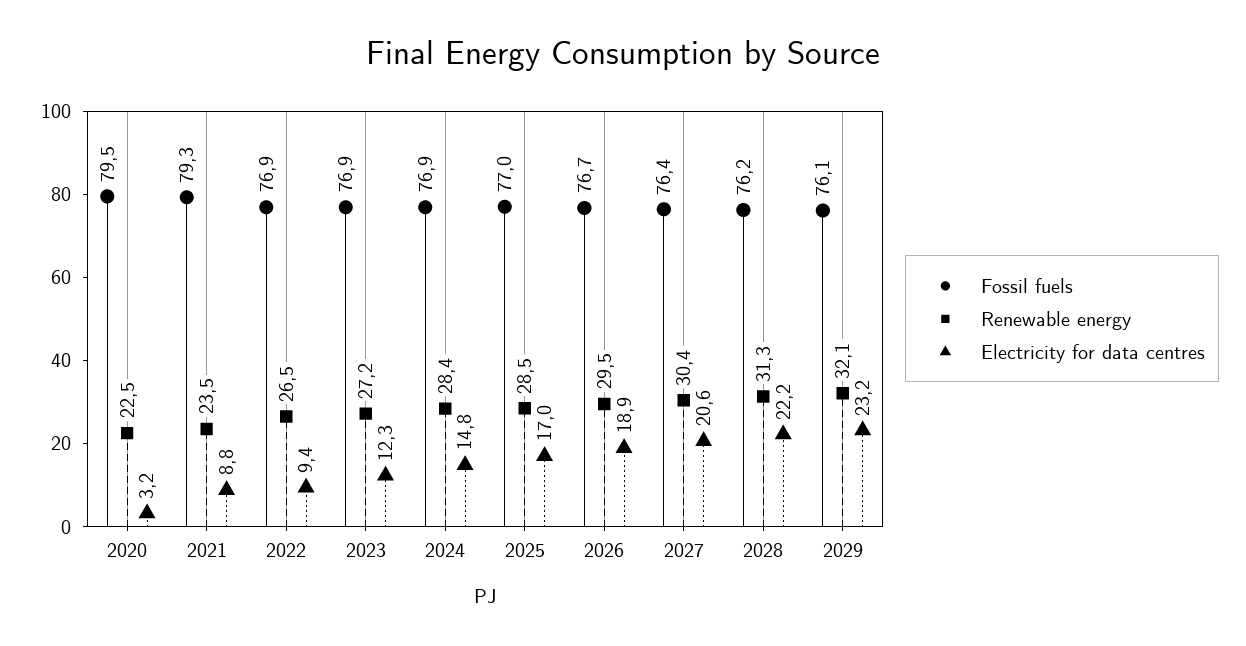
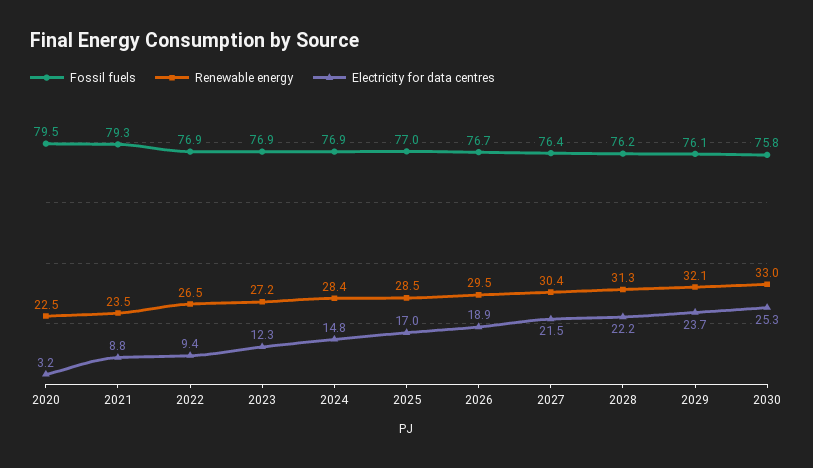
Electricity for data centres, 2027: 20.6 -> 21.5
Electricity for data centres, 2029: 23.2 -> 23.7
Fossil fuels, 2030: none -> 75.8
Renewable energy, 2030: none -> 33
Electricity for data centres, 2030: none -> 25.3

